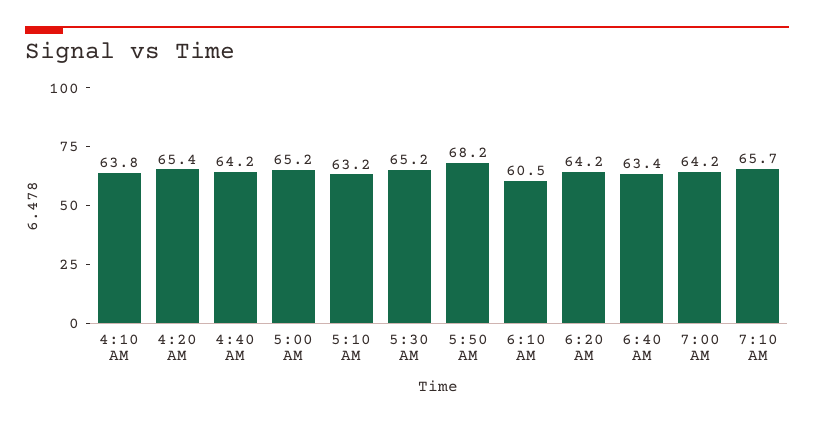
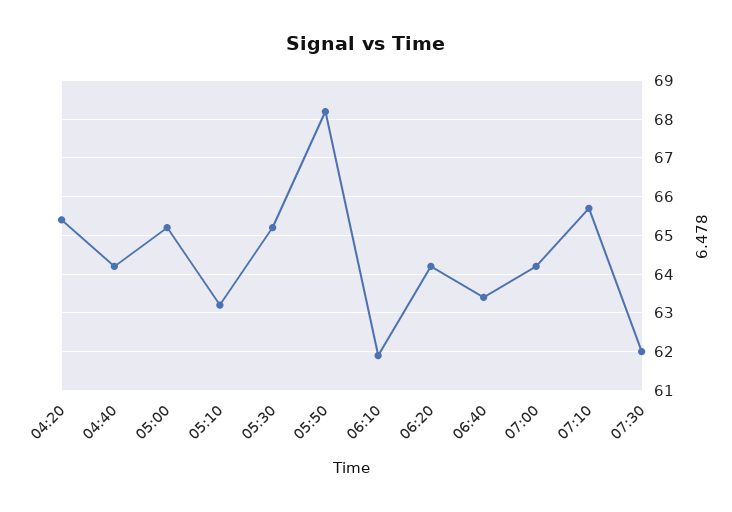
4:10 AM: 63.8 -> none
6:10 AM: 60.5 -> 62
07:30: none -> 62

